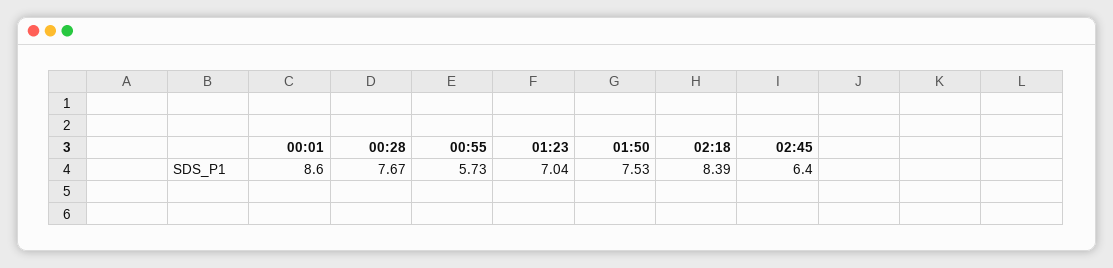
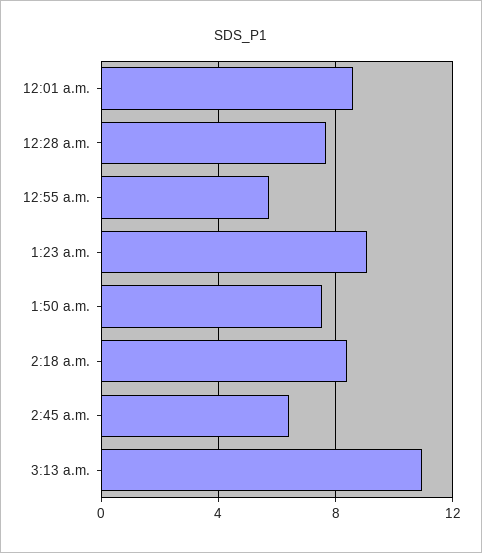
01:23: 7.04 -> 9
3:13 a.m.: none -> 11

